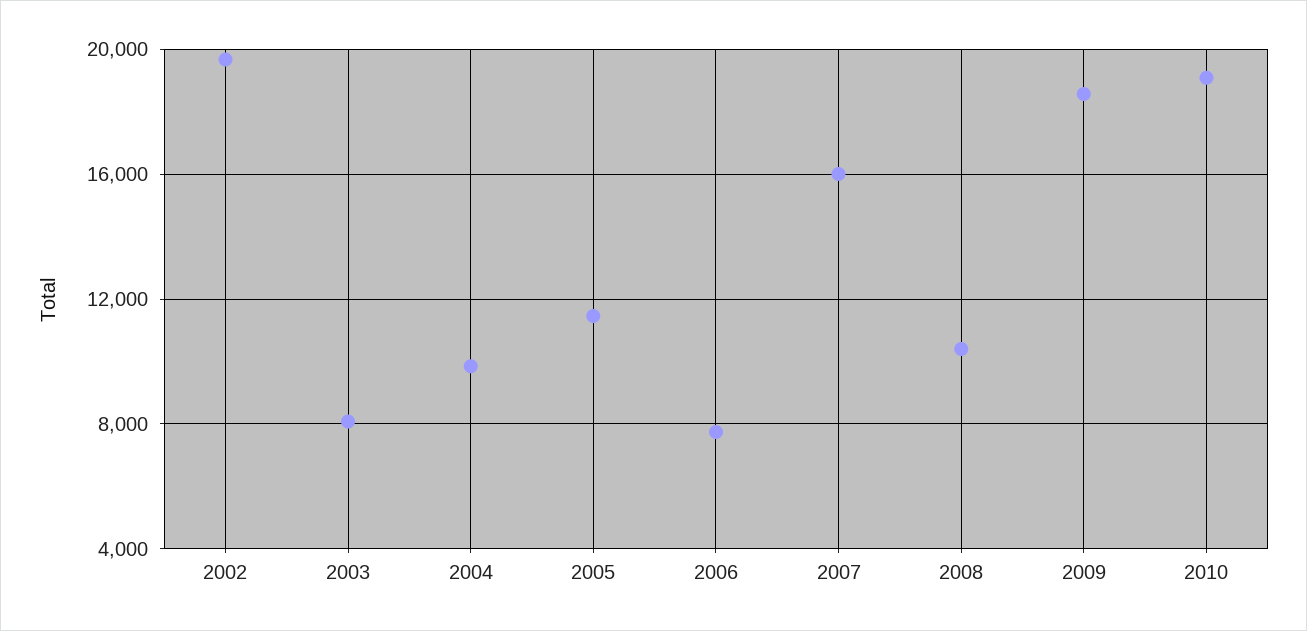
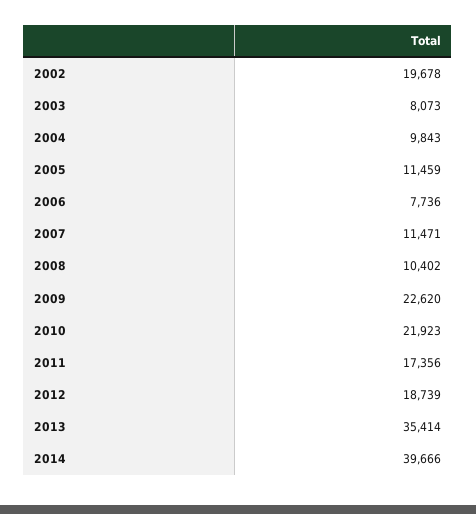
2007: 16000 -> 11471
2009: 18500 -> 22620
2010: 19000 -> 21923
2011: none -> 17356
2012: none -> 18739
2013: none -> 35414
2014: none -> 39666

